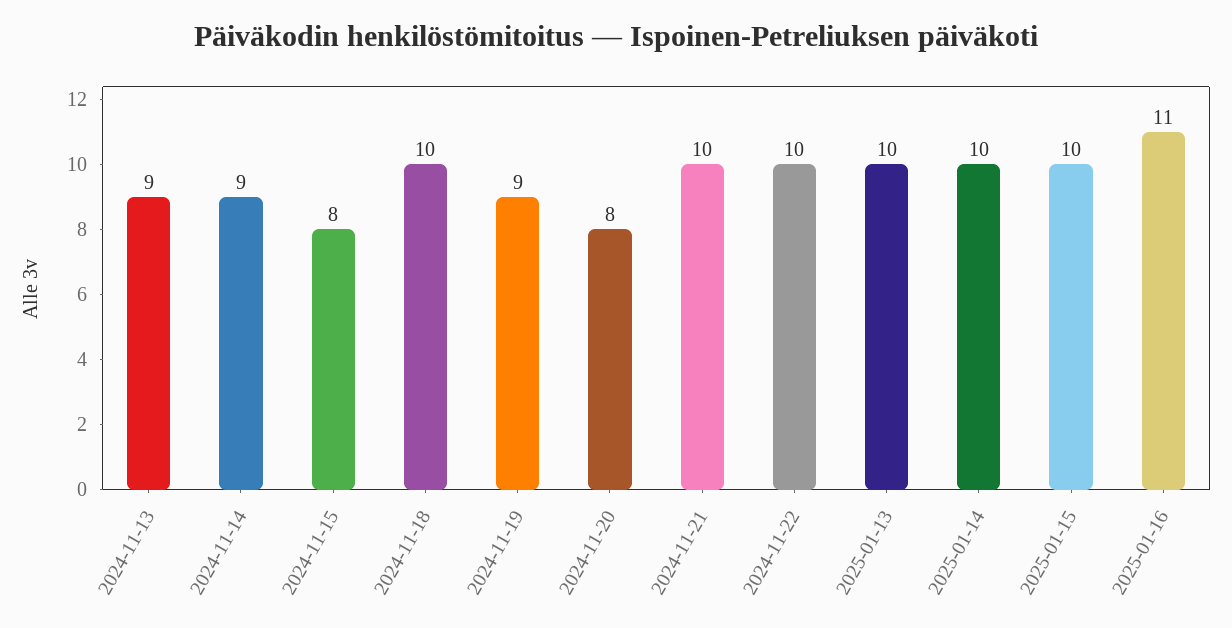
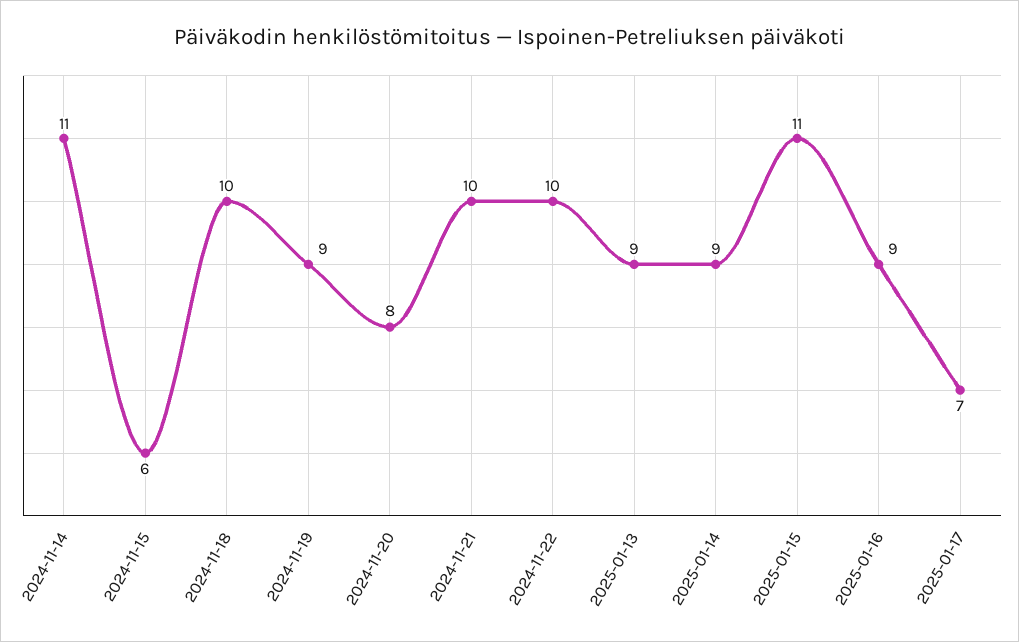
2024-11-13: 9 -> none
2024-11-14: 9 -> 11
2024-11-15: 8 -> 6
2025-01-13: 10 -> 9
2025-01-14: 10 -> 9
2025-01-15: 10 -> 11
2025-01-16: 11 -> 9
2025-01-17: none -> 7

